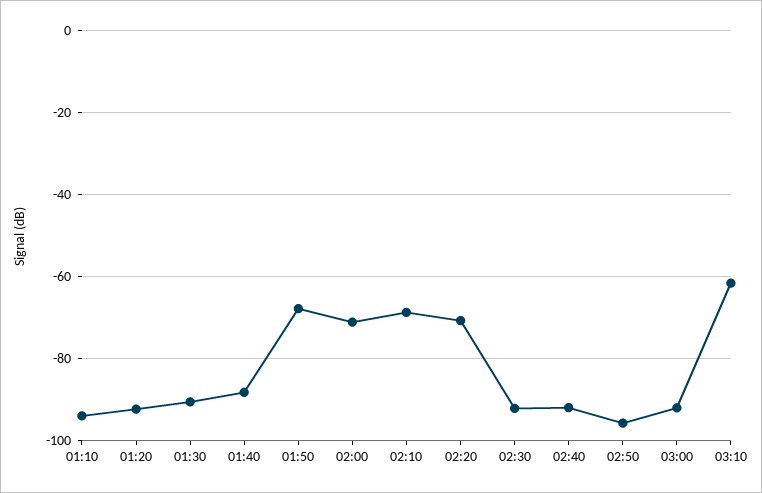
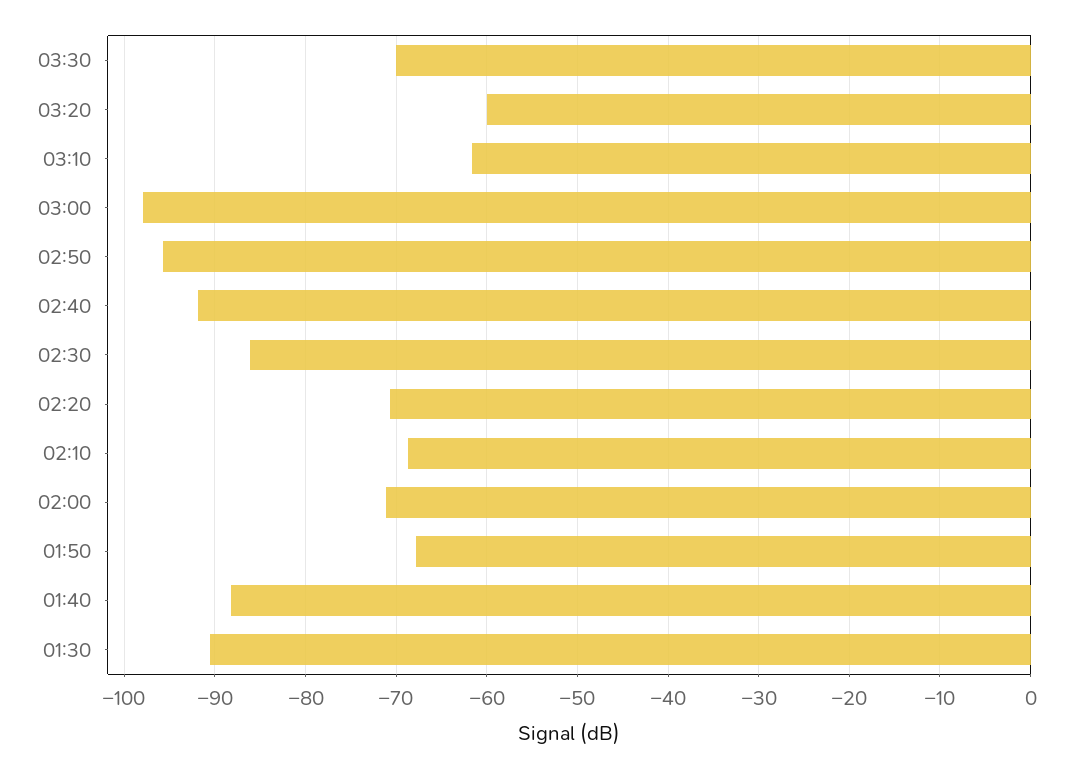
01:10: -94 -> none
01:20: -92 -> none
02:30: -92 -> -86
03:00: -92 -> -98
03:30: none -> -70
03:20: none -> -60

